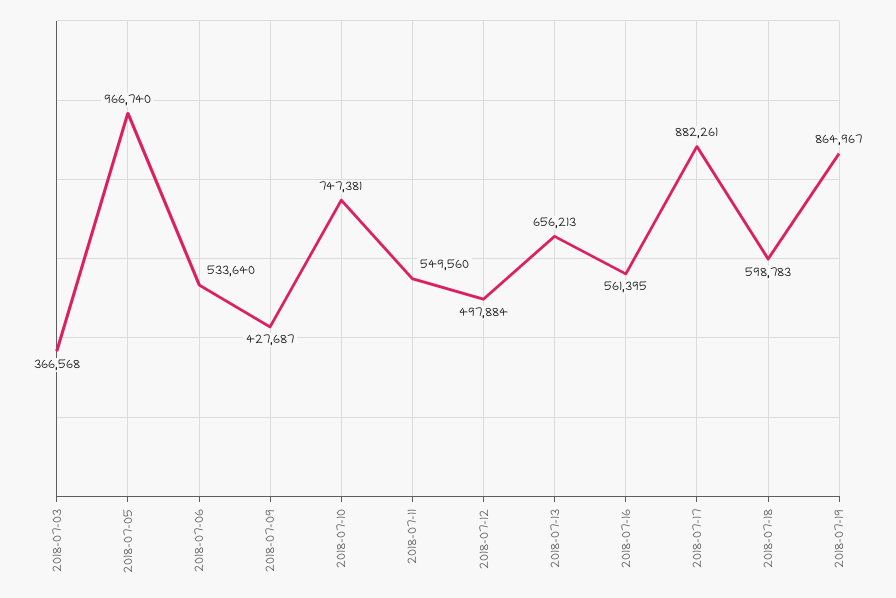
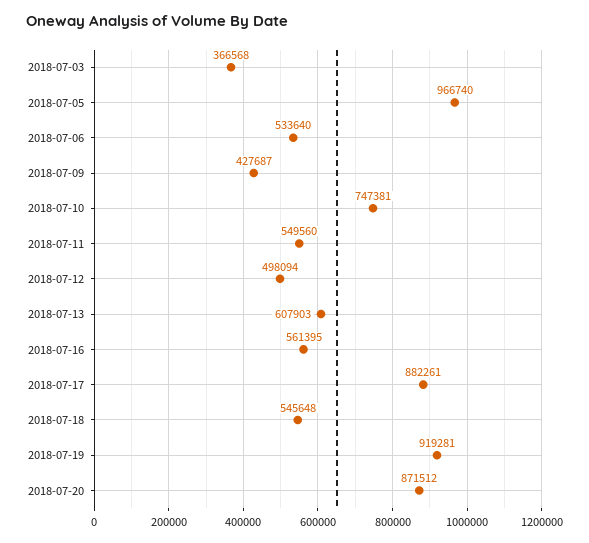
2018-07-12: 497884 -> 498094
2018-07-13: 656213 -> 607903
2018-07-18: 598783 -> 545648
2018-07-19: 864967 -> 919281
2018-07-20: none -> 871512

